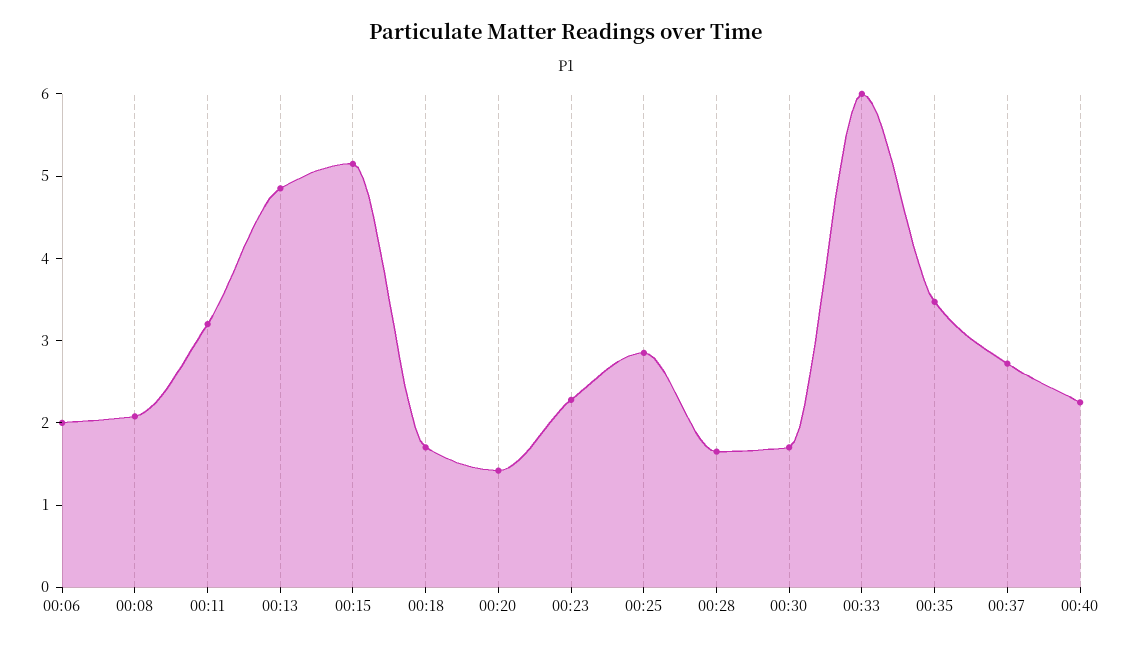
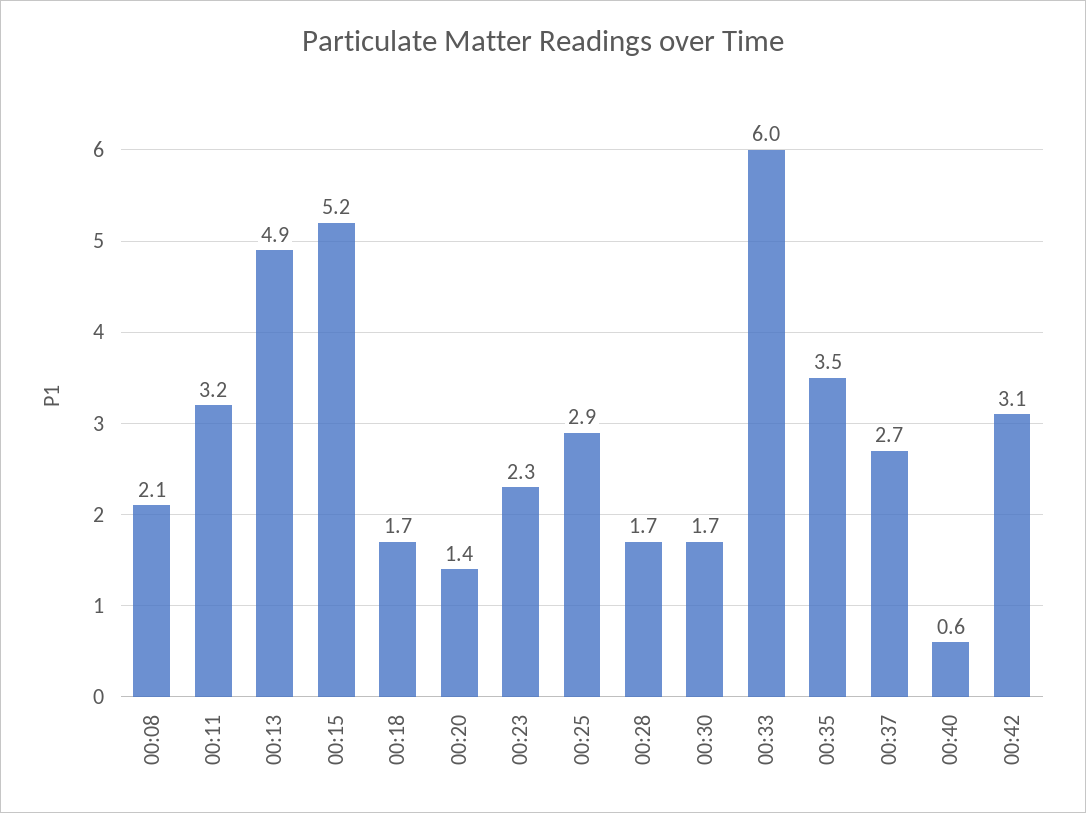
00:06: 2 -> none
00:40: 2.2 -> 0.6
00:42: none -> 3.1

